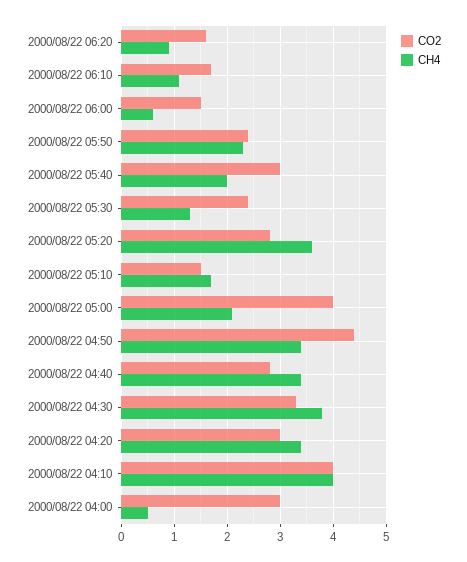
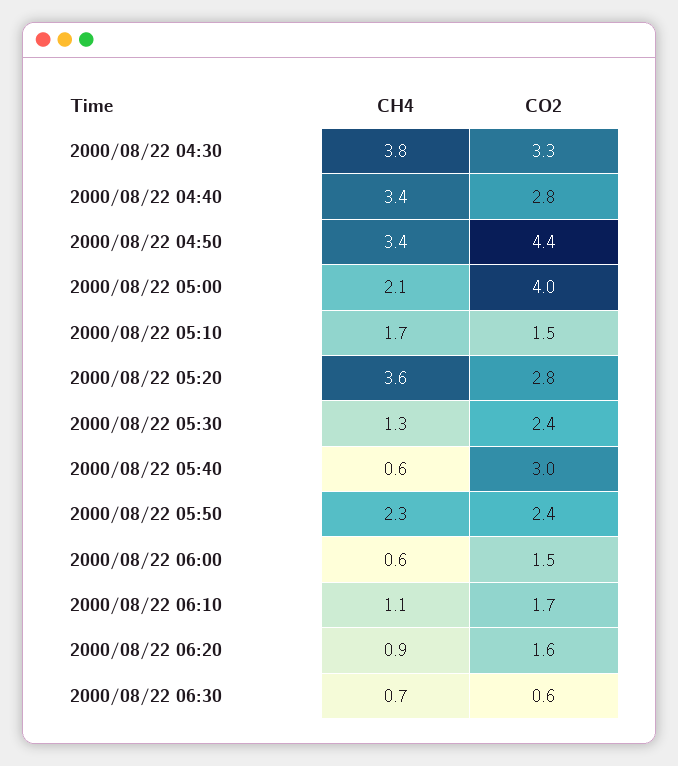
CH4, 2000/08/22 05:40: 2 -> 0.6
CO2, 2000/08/22 04:20: 3 -> none
CH4, 2000/08/22 04:20: 3.5 -> none
CO2, 2000/08/22 04:10: 4 -> none
CH4, 2000/08/22 04:10: 4 -> none
CO2, 2000/08/22 04:00: 3 -> none
CH4, 2000/08/22 04:00: 0.5 -> none
CH4, 2000/08/22 06:30: none -> 0.7
CO2, 2000/08/22 06:30: none -> 0.6

